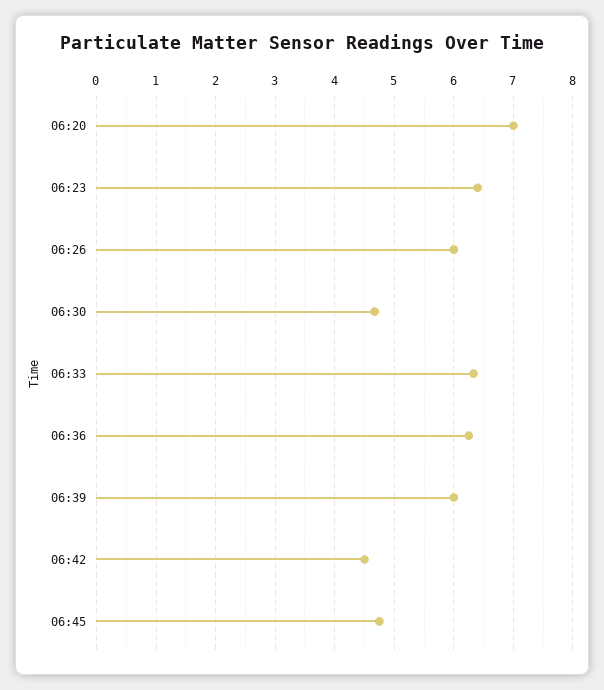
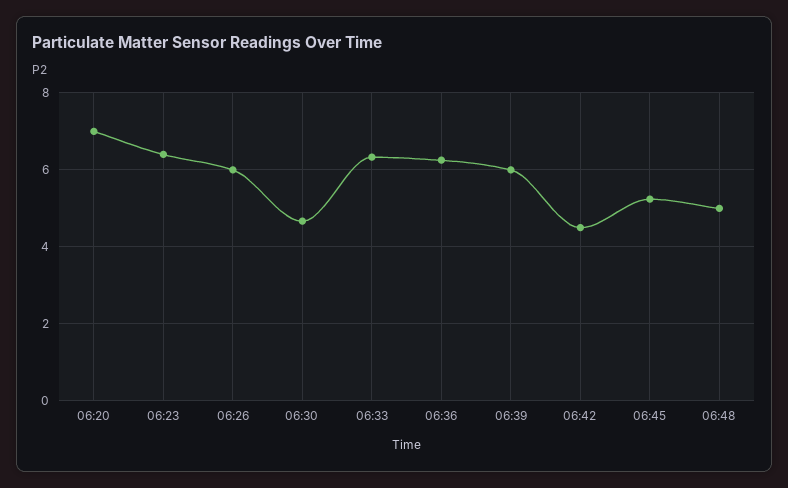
06:45: 4.8 -> 5.2
06:48: none -> 5

